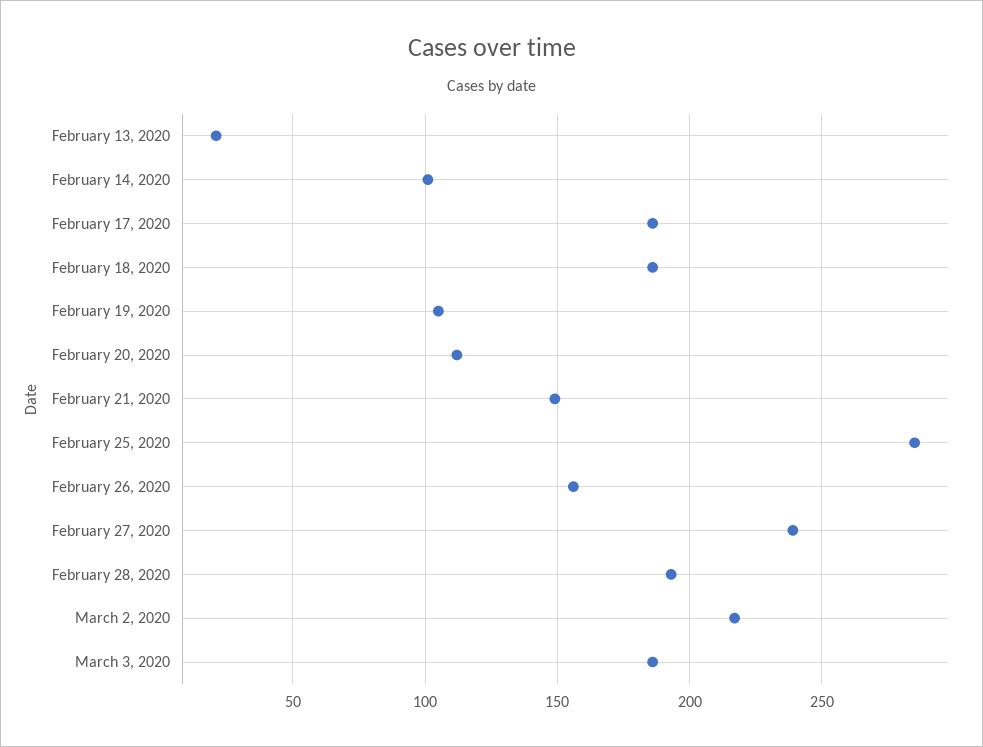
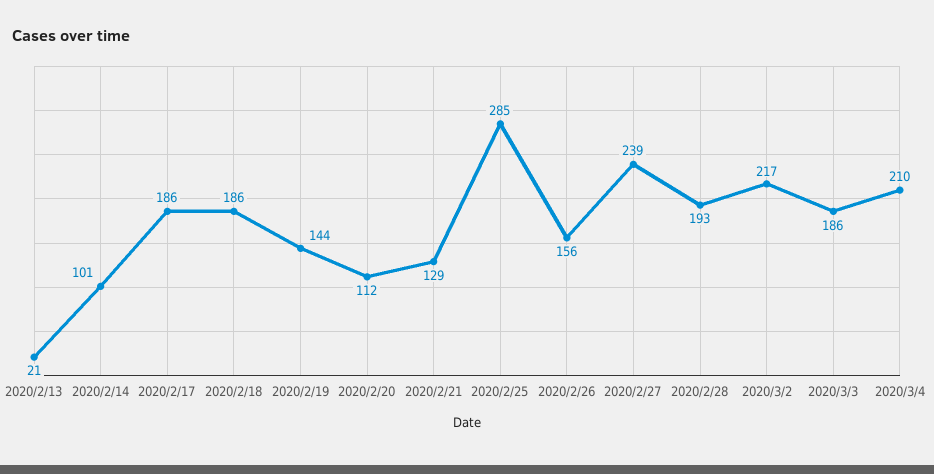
February 19, 2020: 105 -> 144
February 21, 2020: 150 -> 129
2020/3/4: none -> 210

